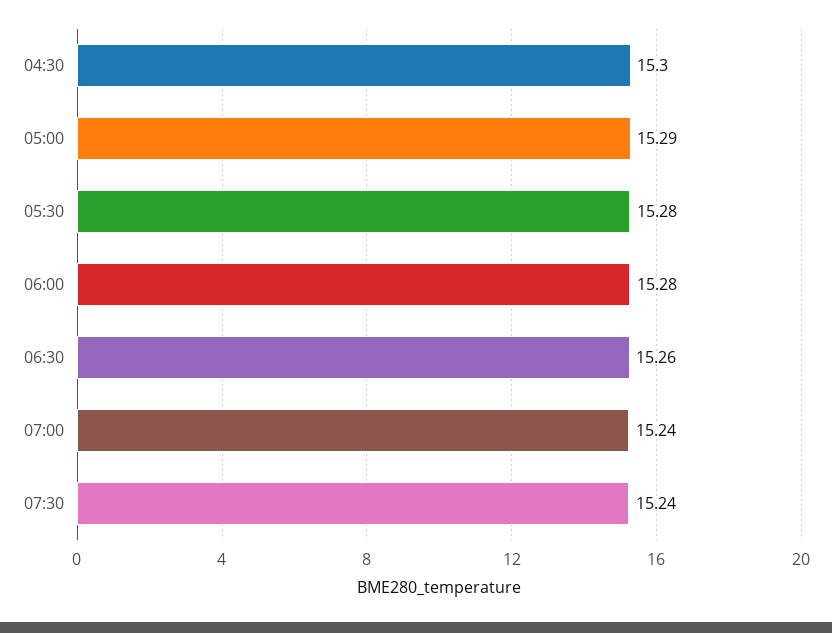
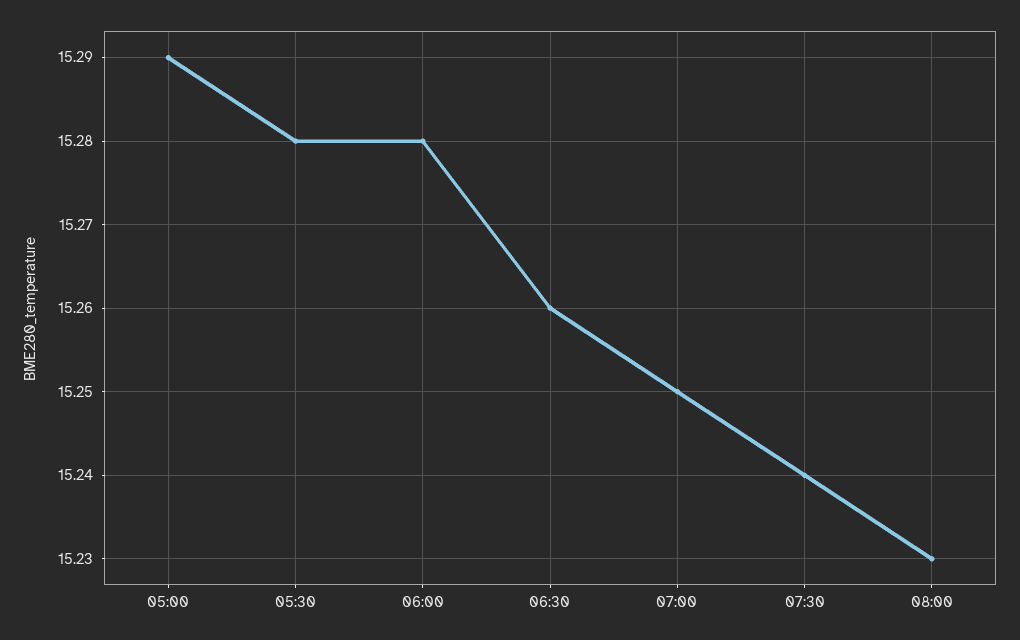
04:30: 15.3 -> none
07:00: 15.24 -> 15.25
08:00: none -> 15.23

